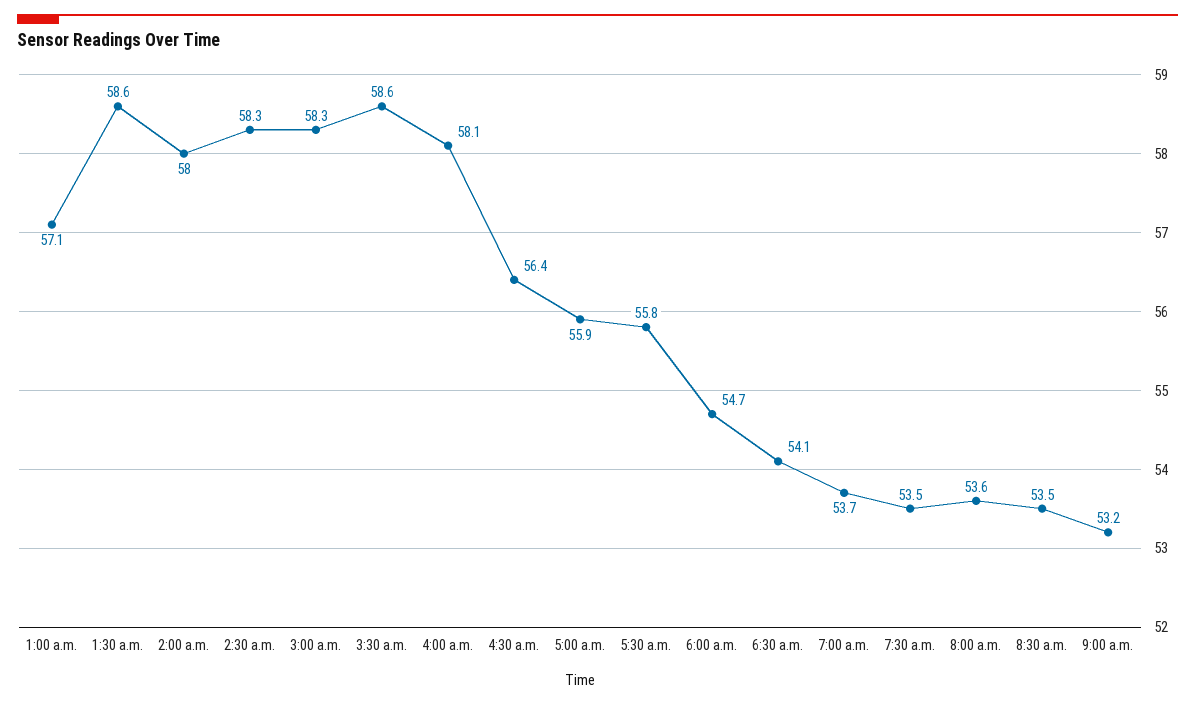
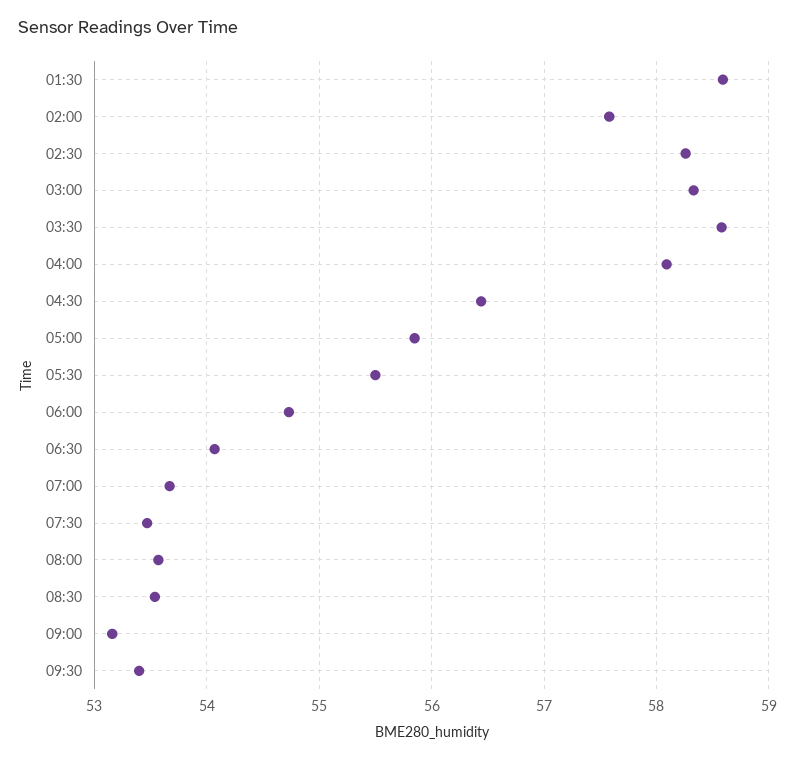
1:00 a.m.: 57.1 -> none
2:00 a.m.: 58 -> 57.6
5:30 a.m.: 55.8 -> 55.5
09:30: none -> 53.4

